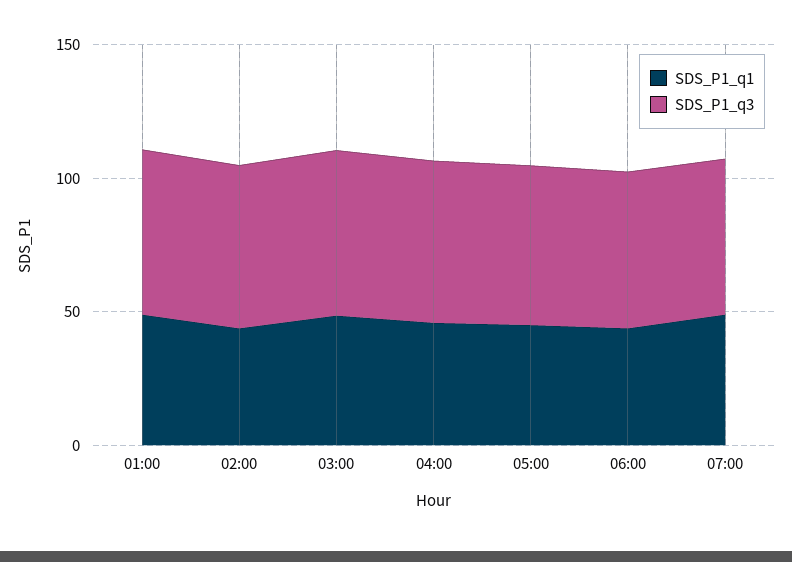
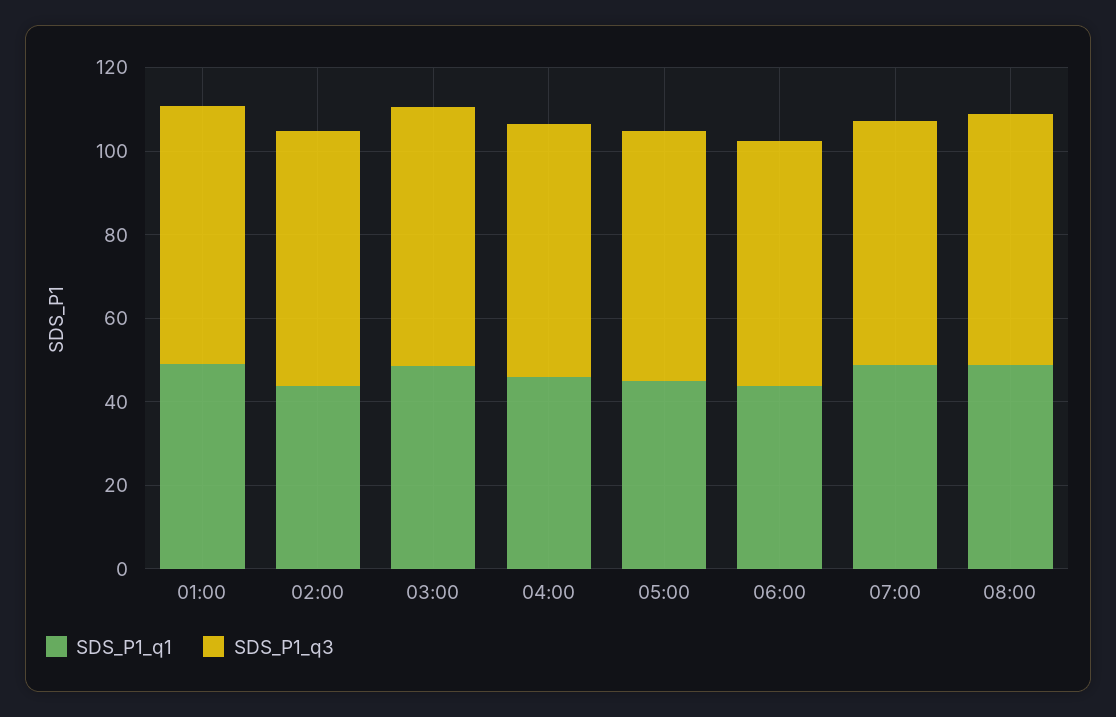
SDS_P1_q1, 08:00: none -> 50
SDS_P1_q3, 08:00: none -> 60

